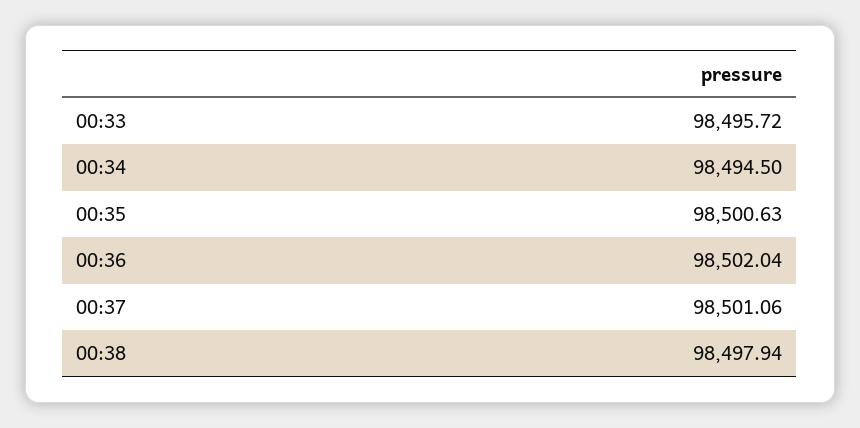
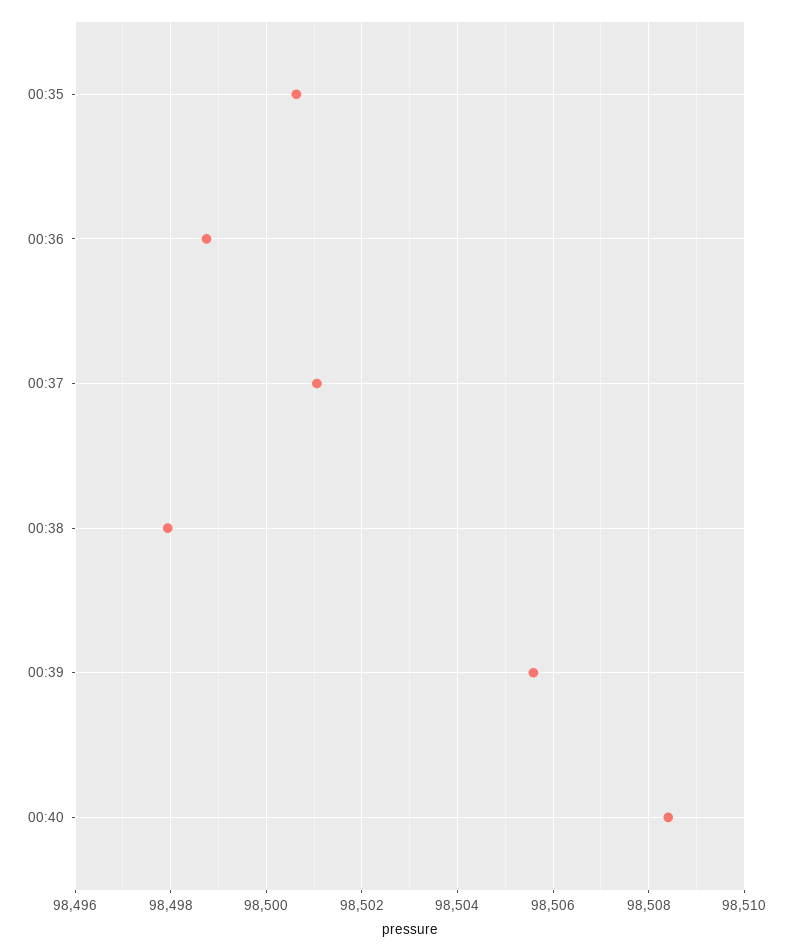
00:33: 98495.72 -> none
00:34: 98494.5 -> none
00:36: 98502.04 -> 98498.8
00:39: none -> 98505.6
00:40: none -> 98508.4

